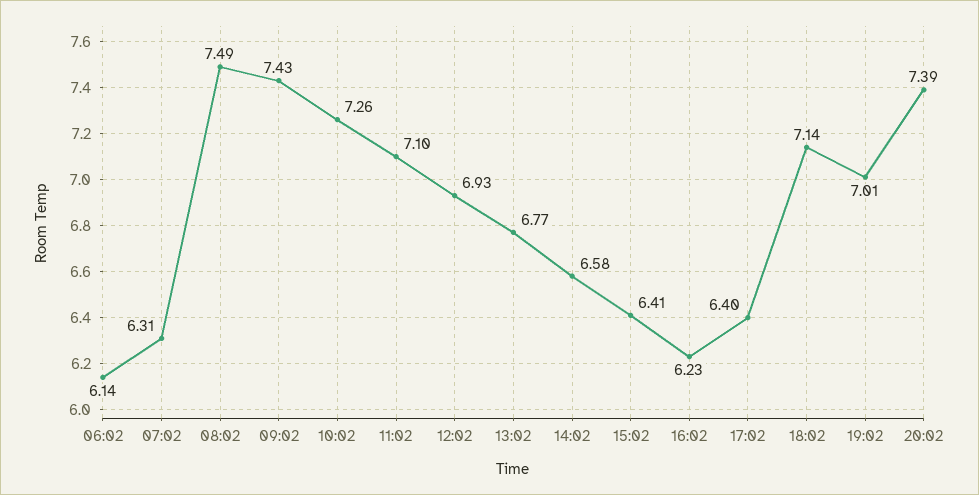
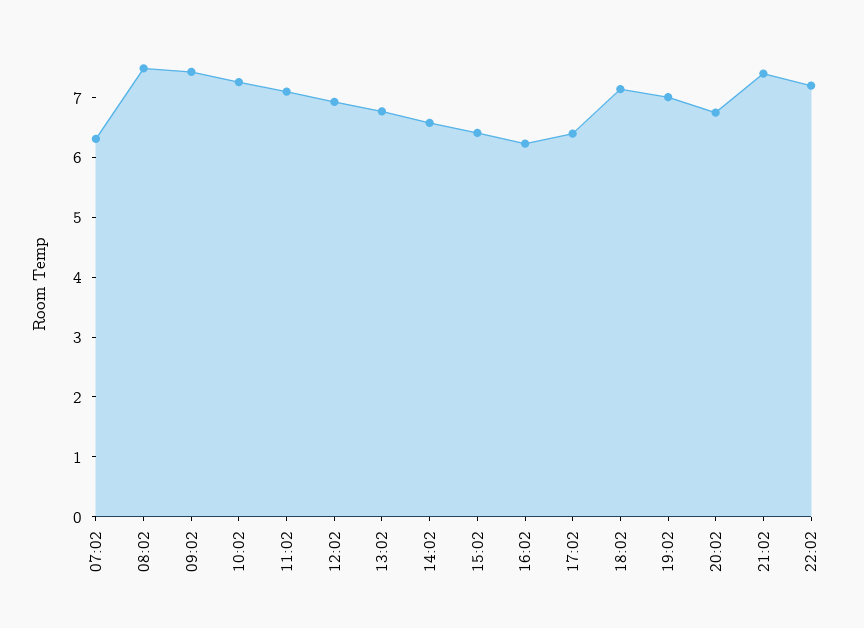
06:02: 6.14 -> none
20:02: 7.39 -> 6.8
21:02: none -> 7.4
22:02: none -> 7.2

